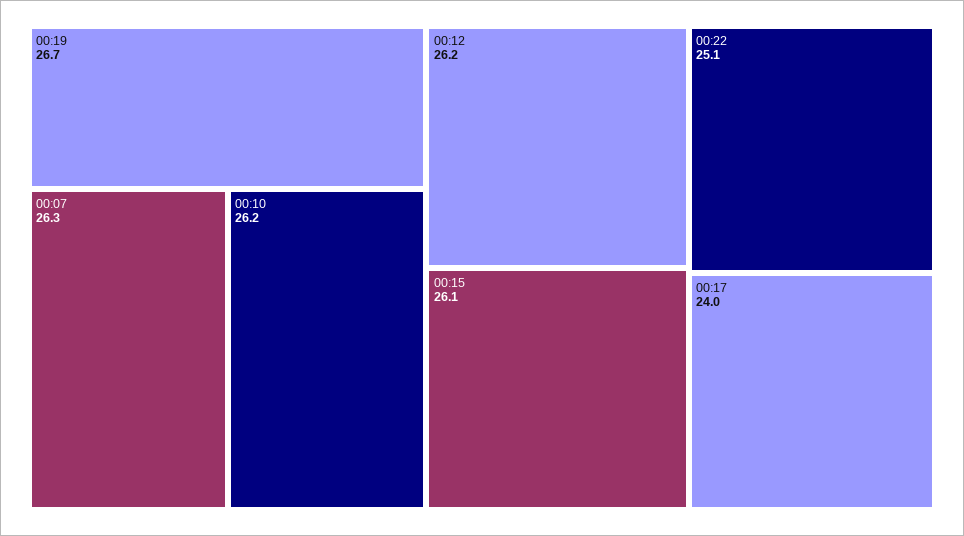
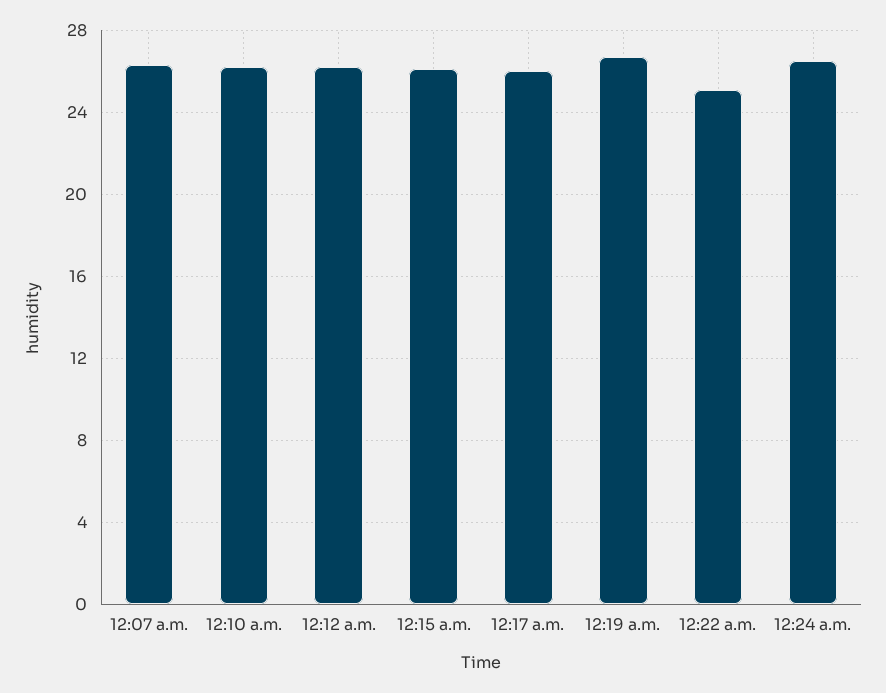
00:17: 24 -> 26
12:24 a.m.: none -> 26.5

